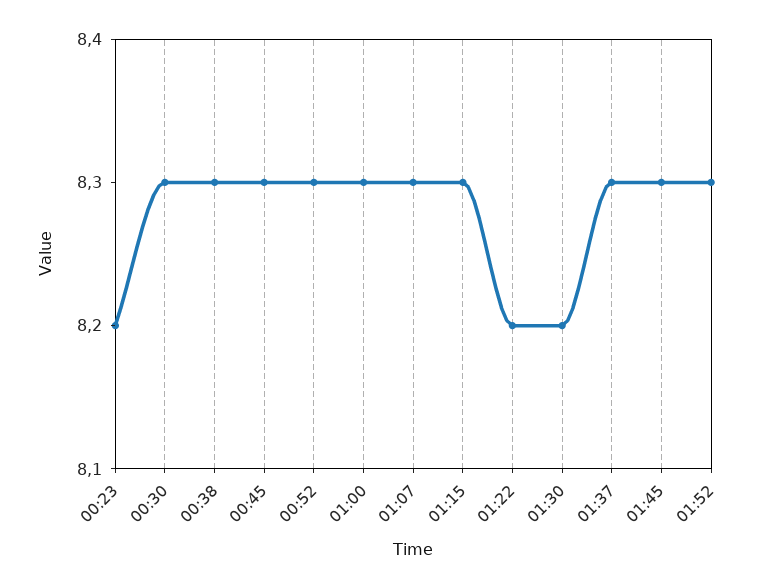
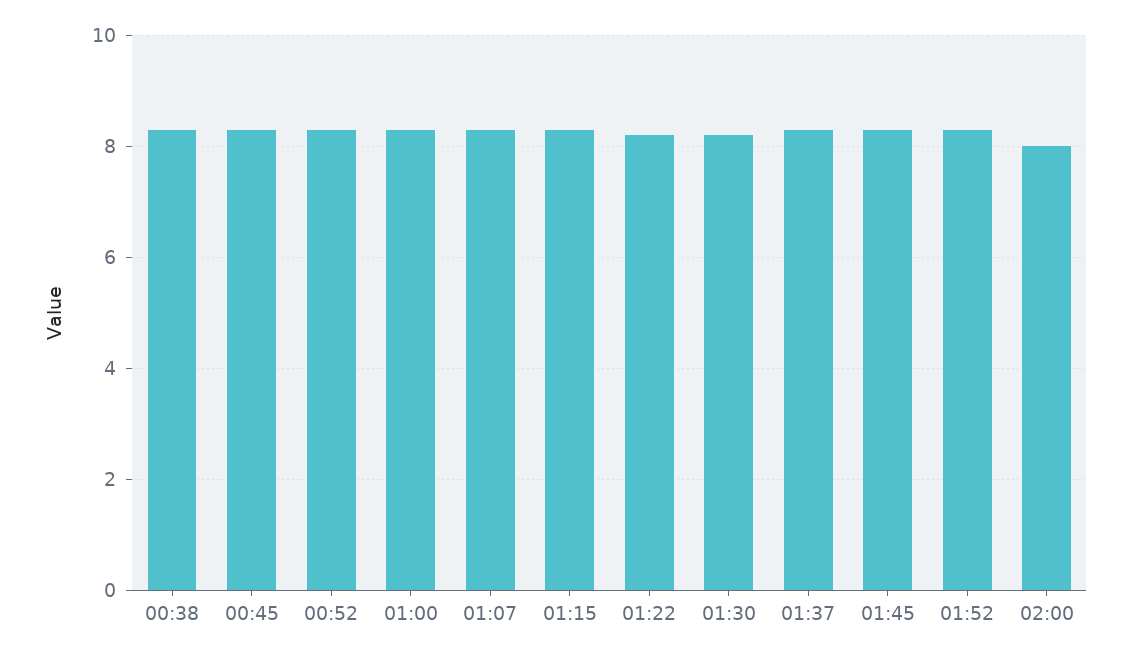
00:23: 8.2 -> none
00:30: 8.3 -> none
02:00: none -> 8

